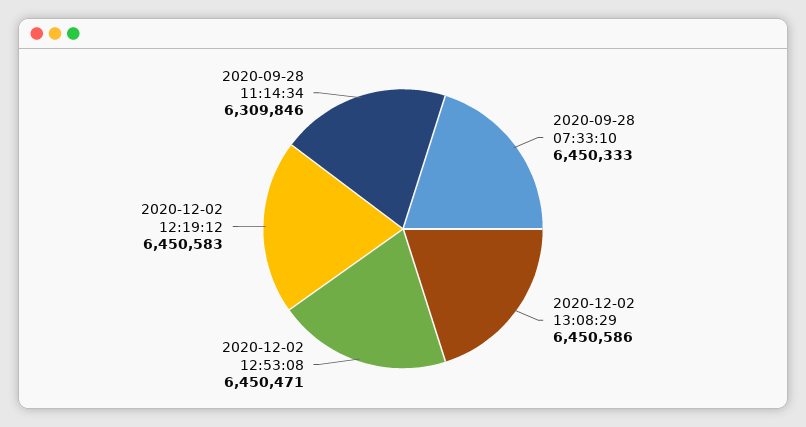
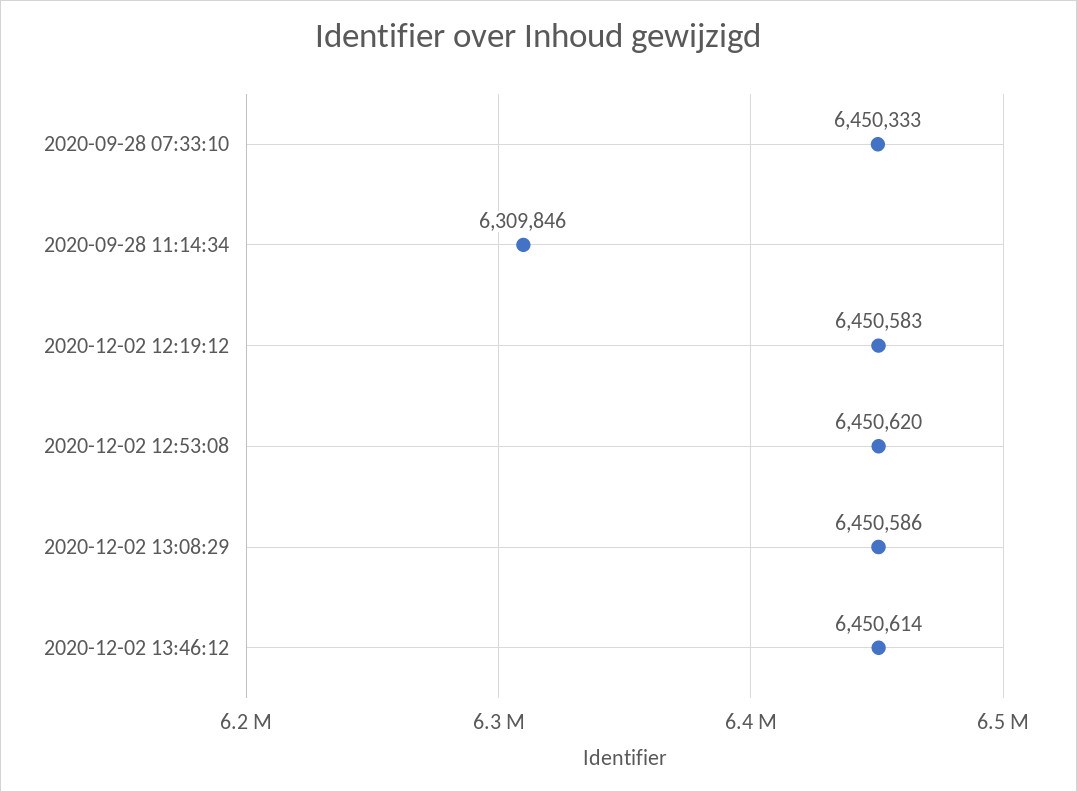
2020-12-02 12:53:08: 6450471 -> 6450620
2020-12-02 13:46:12: none -> 6450614

